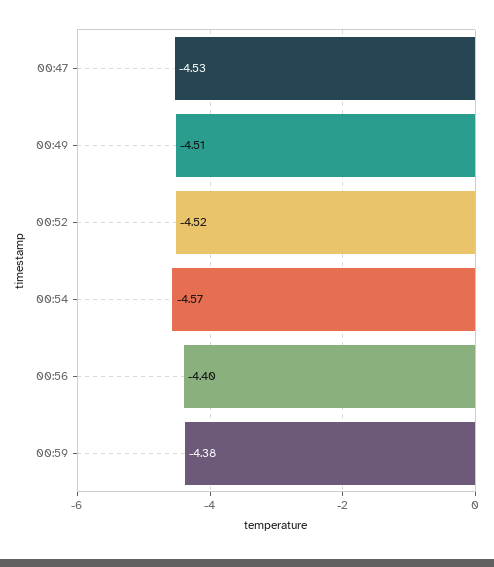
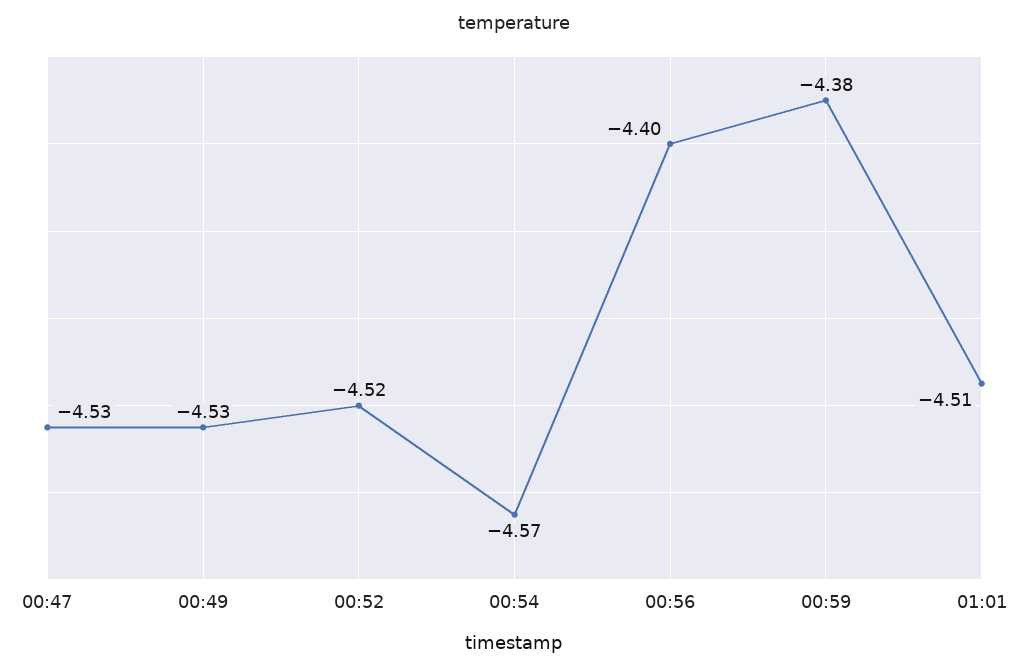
00:49: -4.51 -> -4.53
01:01: none -> -4.51

